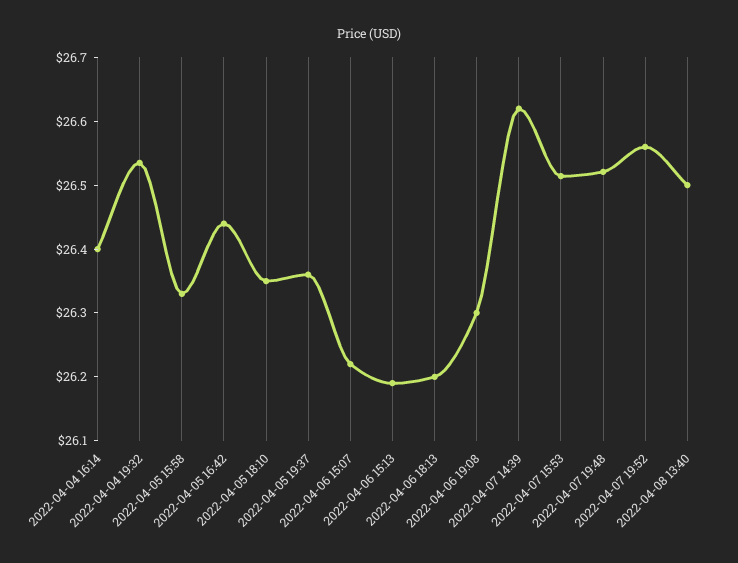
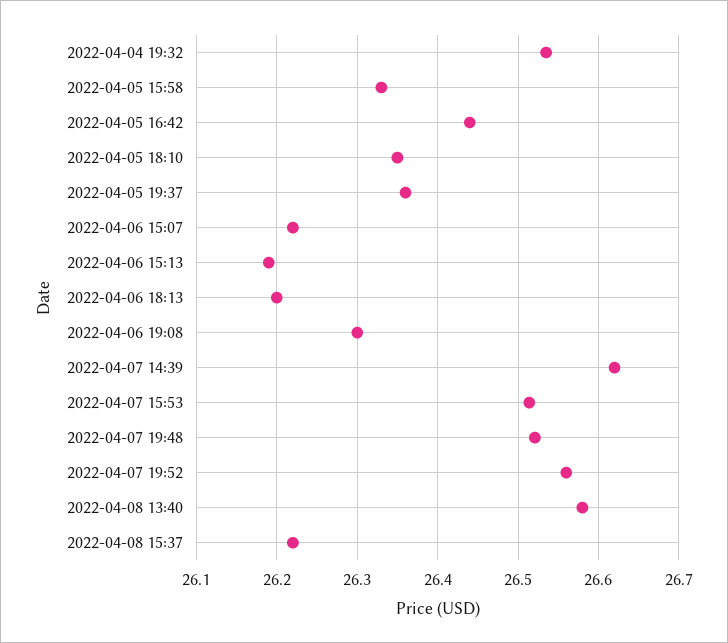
2022-04-04 16:14: 26.4 -> none
2022-04-08 13:40: 26.5 -> 26.58
2022-04-08 15:37: none -> 26.22

